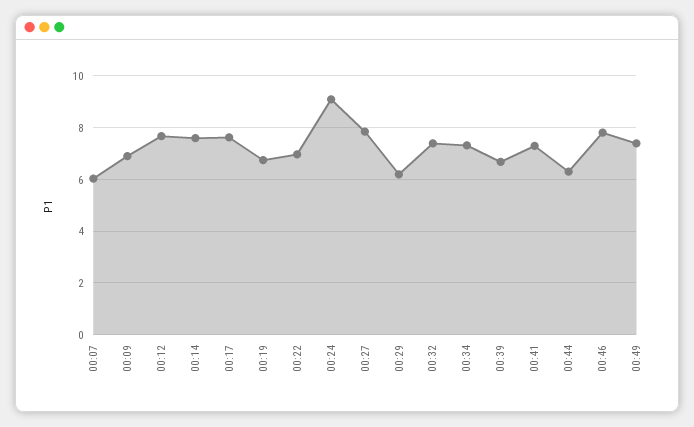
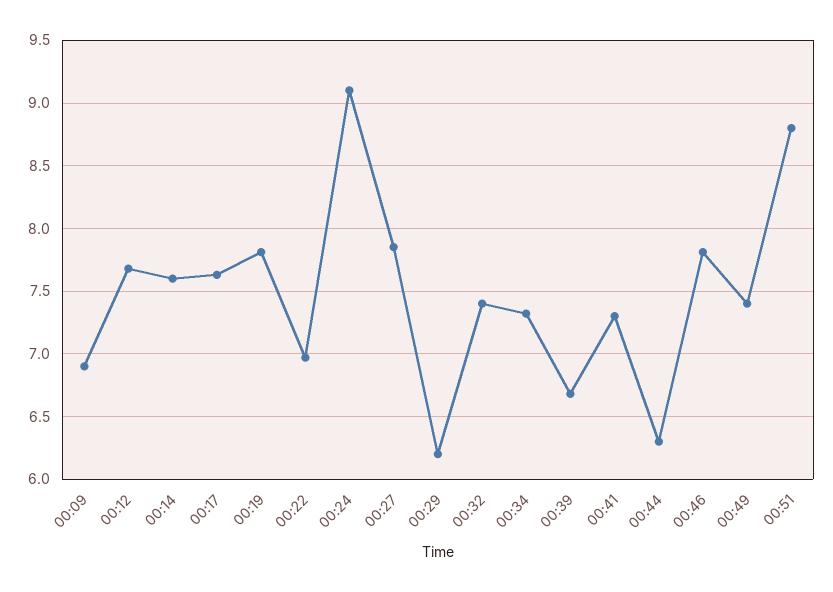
00:07: 6 -> none
00:19: 6.75 -> 7.8
00:51: none -> 8.8

